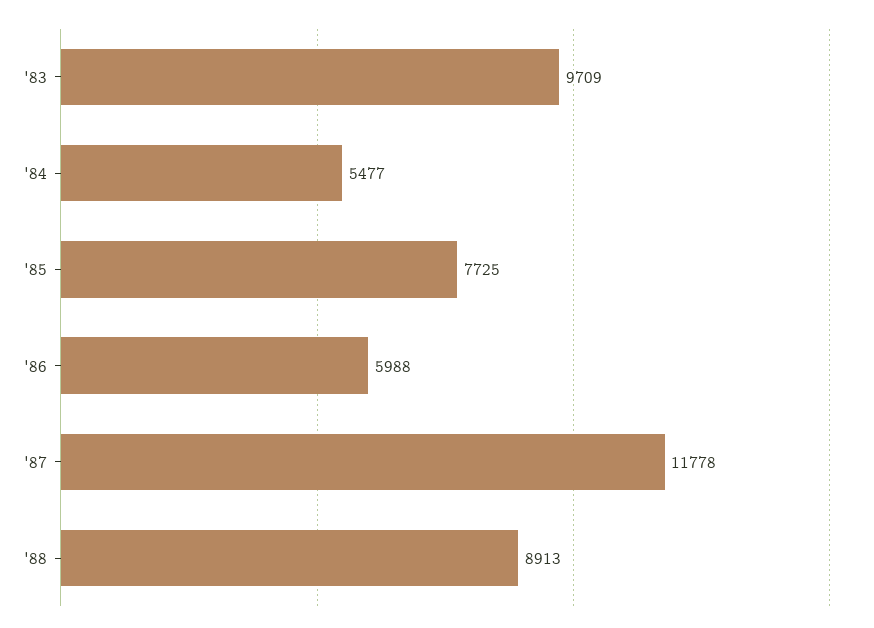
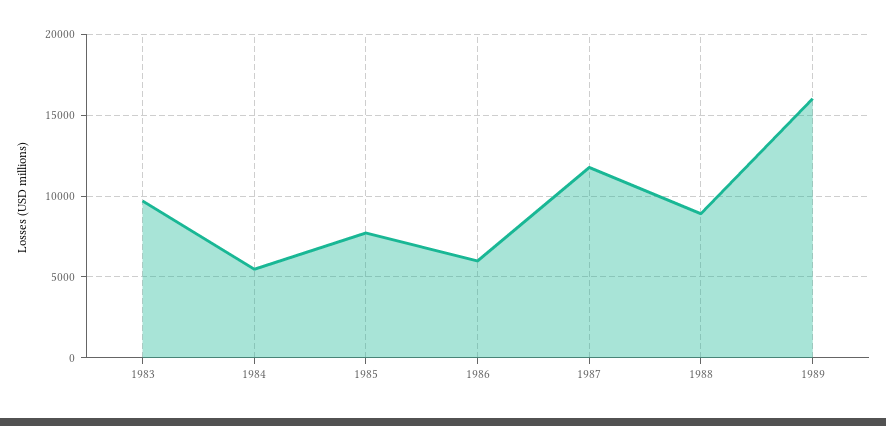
1989: none -> 16000

